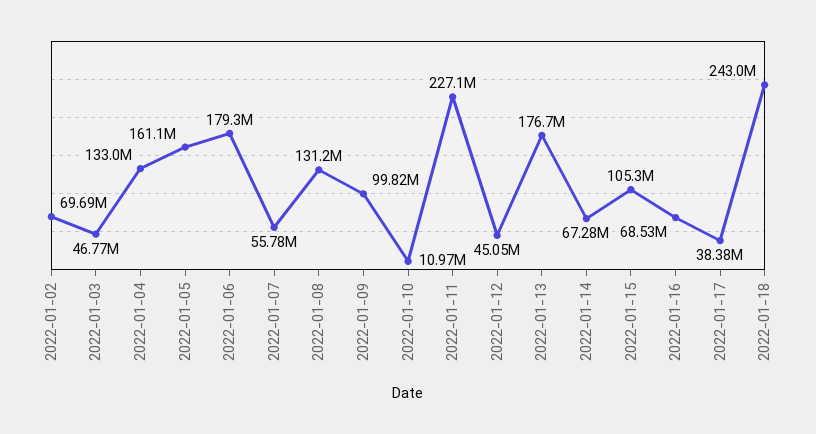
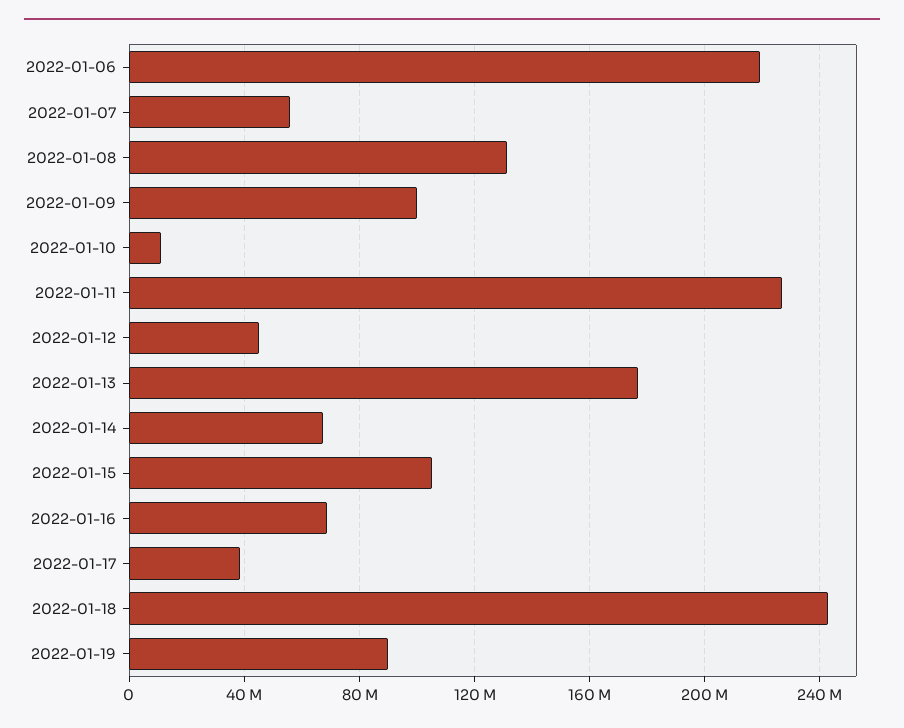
2022-01-02: 69690000 -> none
2022-01-03: 46770000 -> none
2022-01-04: 133000000 -> none
2022-01-05: 161100000 -> none
2022-01-06: 179300000 -> 220000000
2022-01-19: none -> 90000000

